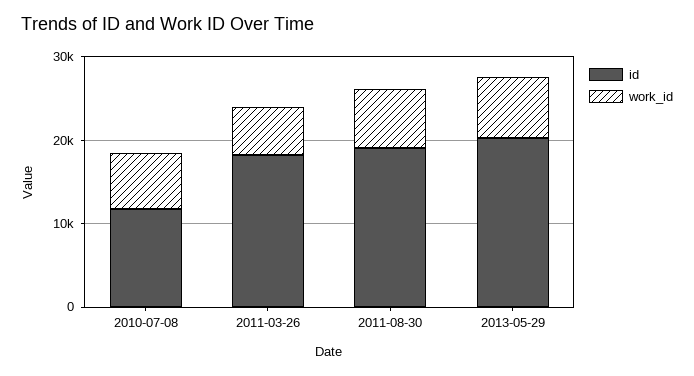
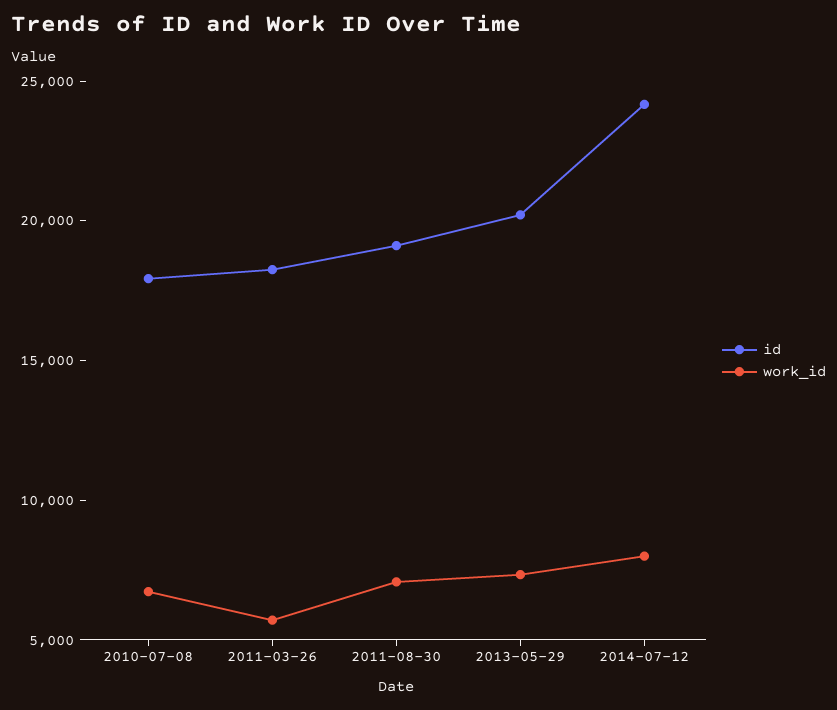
id, 2010-07-08: 12000 -> 18000
id, 2014-07-12: none -> 24000
work_id, 2014-07-12: none -> 8000

